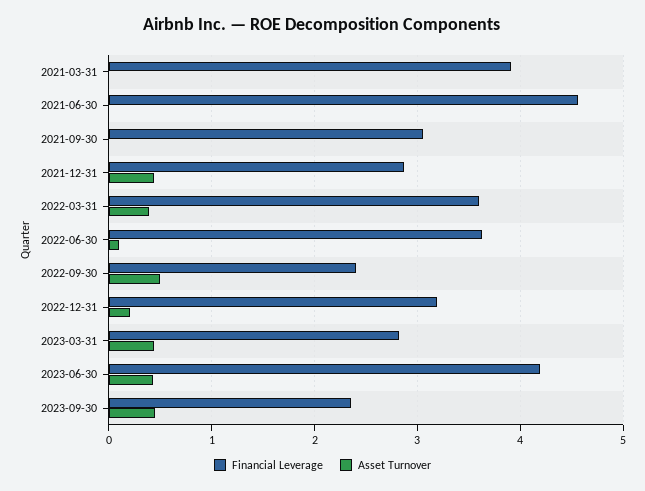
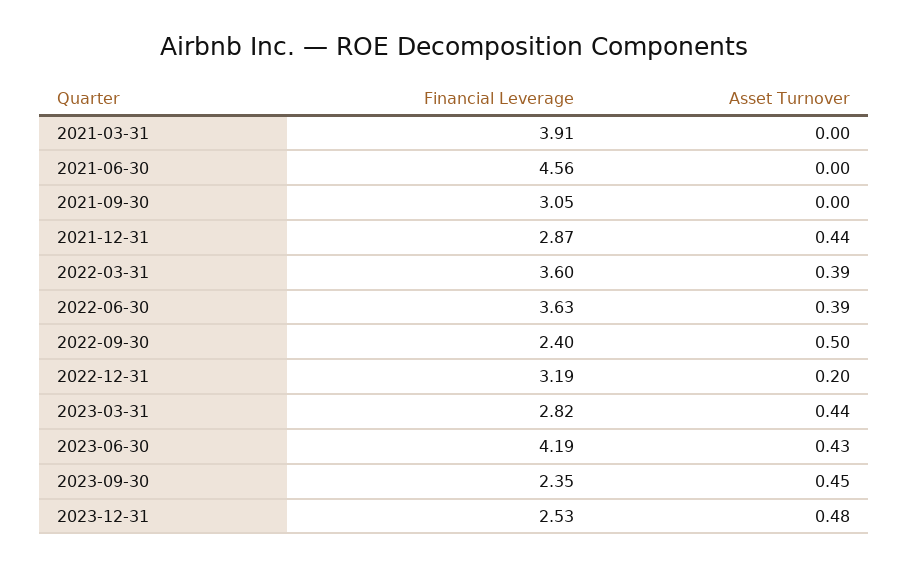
Asset Turnover, 2022-06-30: 0.1 -> 0.39
Financial Leverage, 2023-12-31: none -> 2.53
Asset Turnover, 2023-12-31: none -> 0.48

